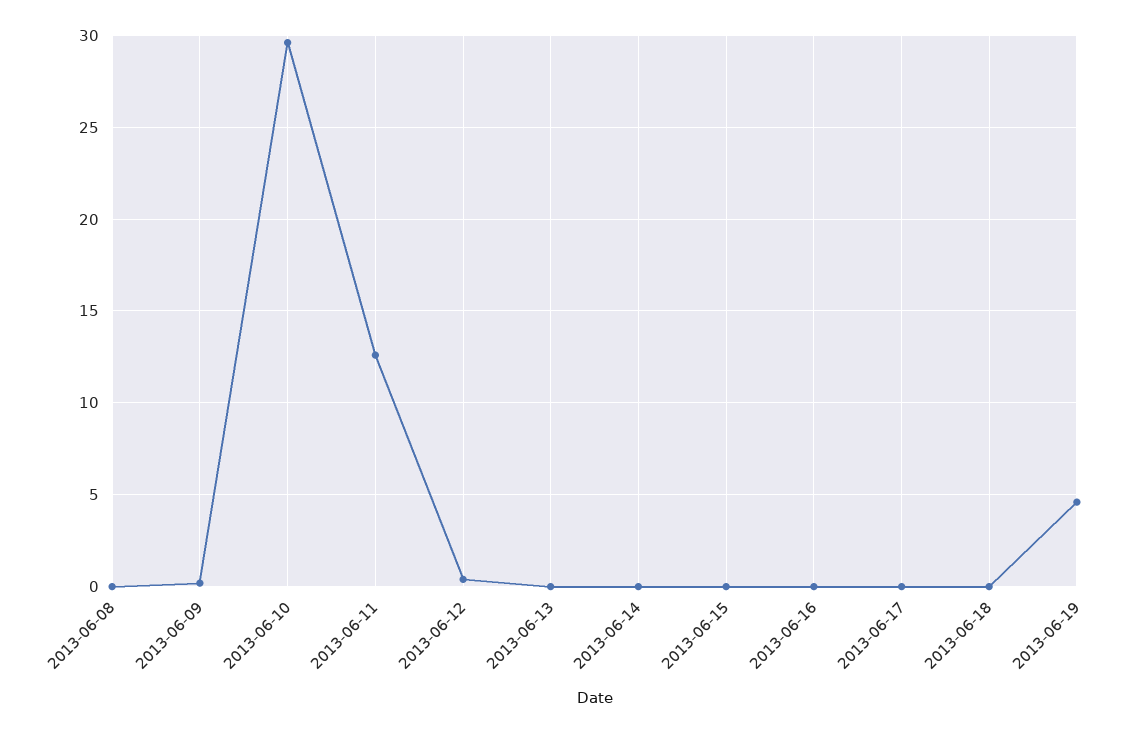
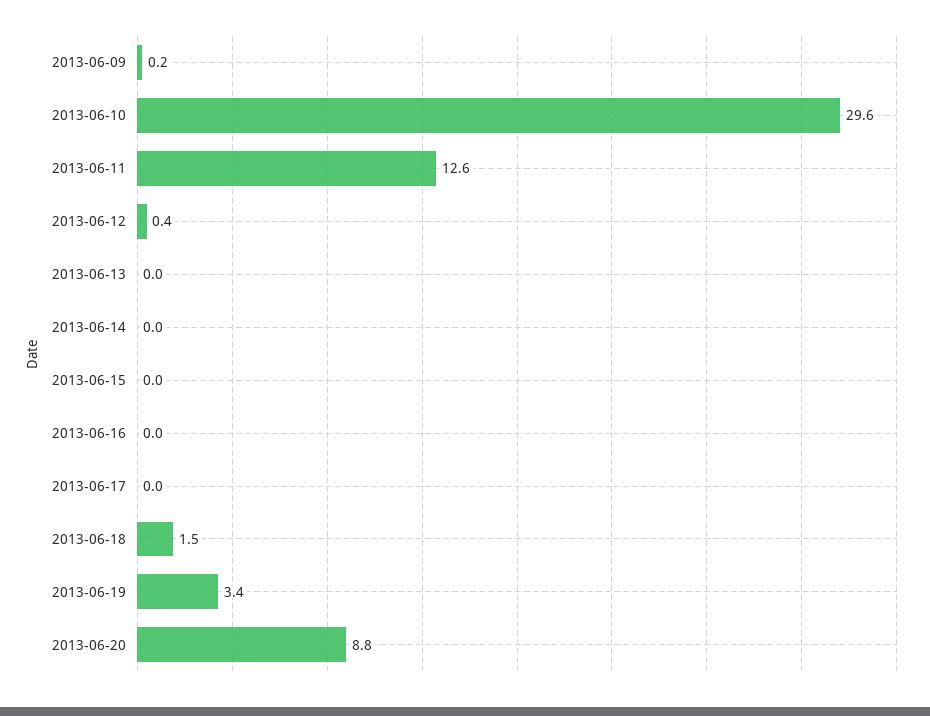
2013-06-08: 0 -> none
2013-06-18: 0 -> 1.5
2013-06-19: 4.5 -> 3.4
2013-06-20: none -> 8.8

